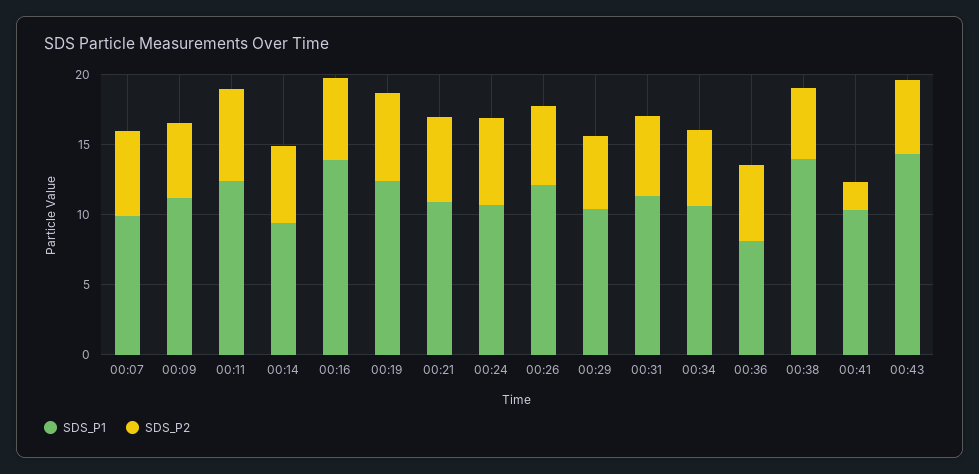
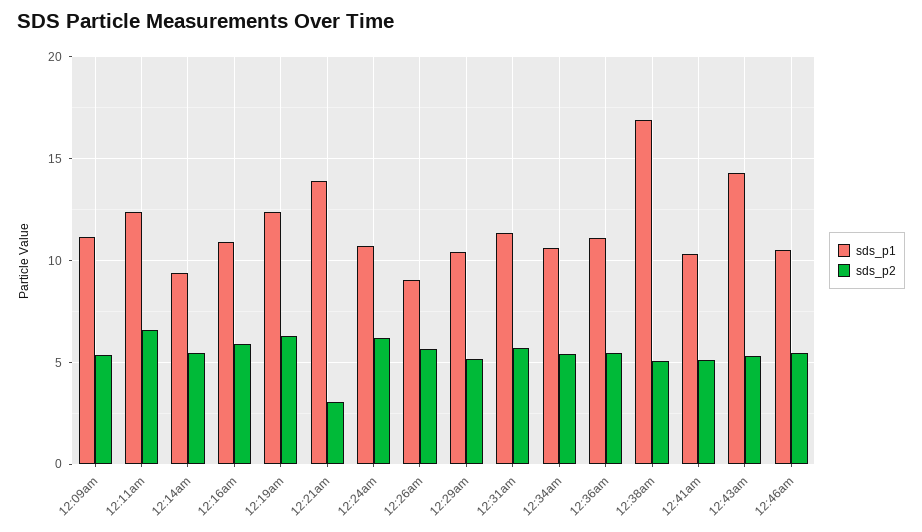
SDS_P1, 00:07: 10 -> none
SDS_P2, 00:07: 6 -> none
SDS_P1, 00:16: 14 -> 11
SDS_P1, 00:21: 11 -> 14
SDS_P2, 00:21: 6 -> 3
SDS_P1, 00:26: 12 -> 9
SDS_P1, 00:36: 8 -> 11
SDS_P1, 00:38: 14 -> 17
SDS_P2, 00:41: 2 -> 5
SDS_P1, 12:46am: none -> 10.5
SDS_P2, 12:46am: none -> 5.5

